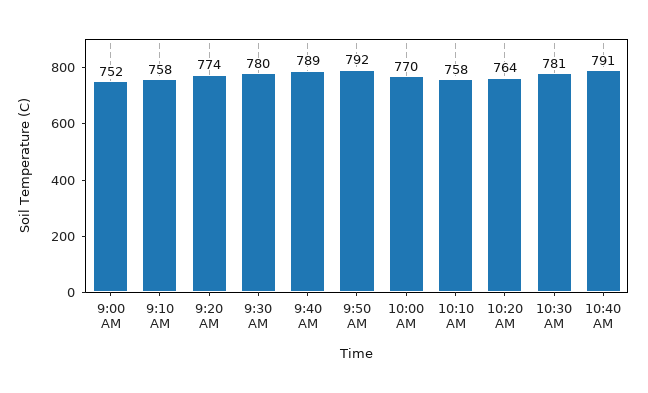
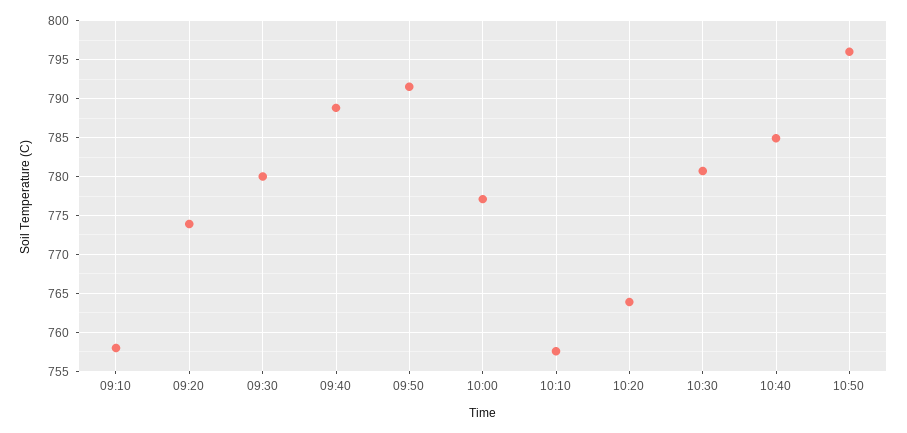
9:00 AM: 752 -> none
10:00 AM: 770 -> 777
10:40 AM: 791 -> 785
10:50: none -> 796

